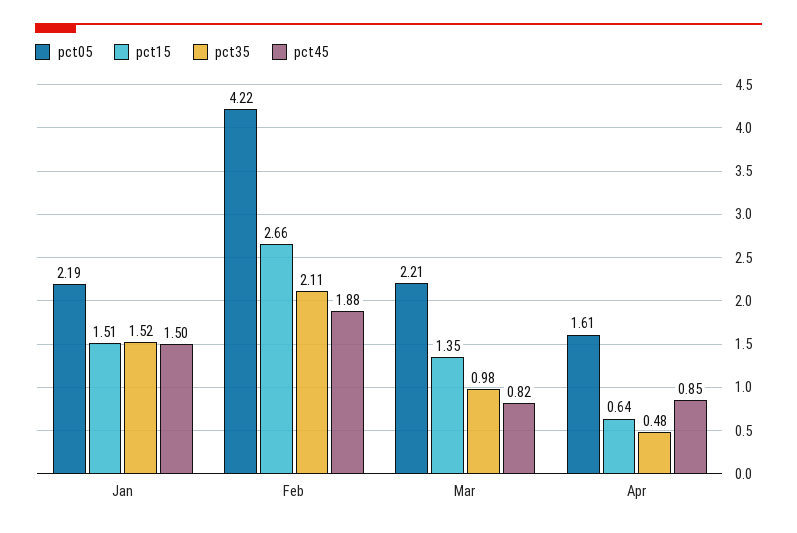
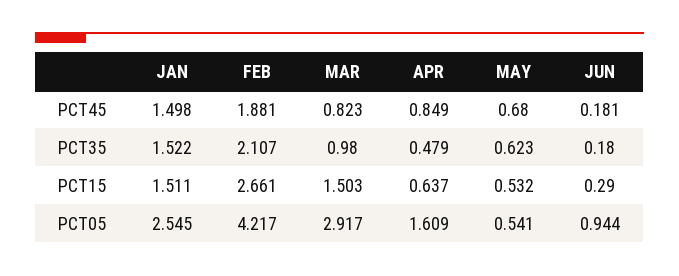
pct05, Jan: 2.19 -> 2.545
pct05, Mar: 2.21 -> 2.917
pct15, Mar: 1.35 -> 1.503
pct45, MAY: none -> 0.68
pct45, JUN: none -> 0.181
pct35, MAY: none -> 0.623
pct35, JUN: none -> 0.18
pct15, MAY: none -> 0.532
pct15, JUN: none -> 0.29
pct05, MAY: none -> 0.541
pct05, JUN: none -> 0.944

